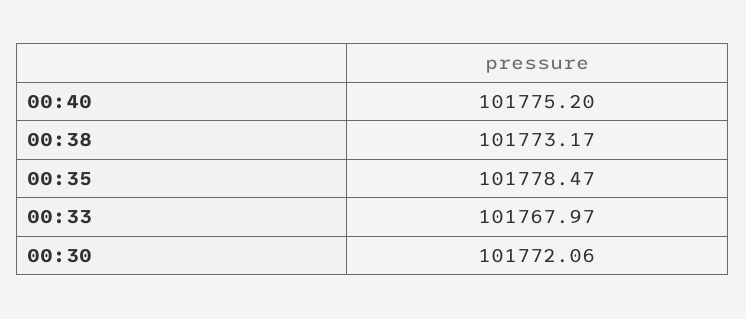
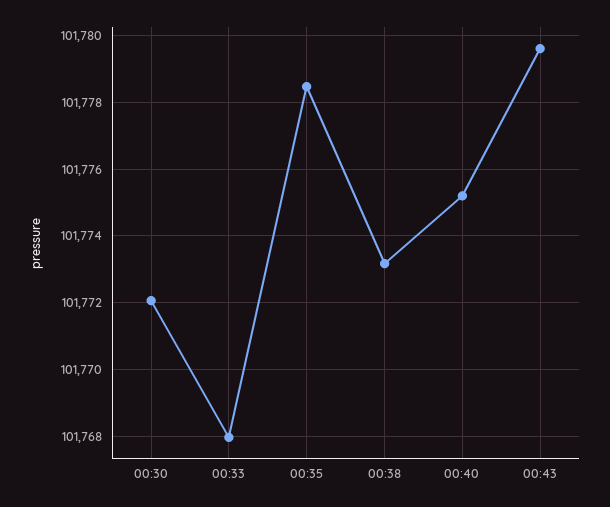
00:43: none -> 101779.6

